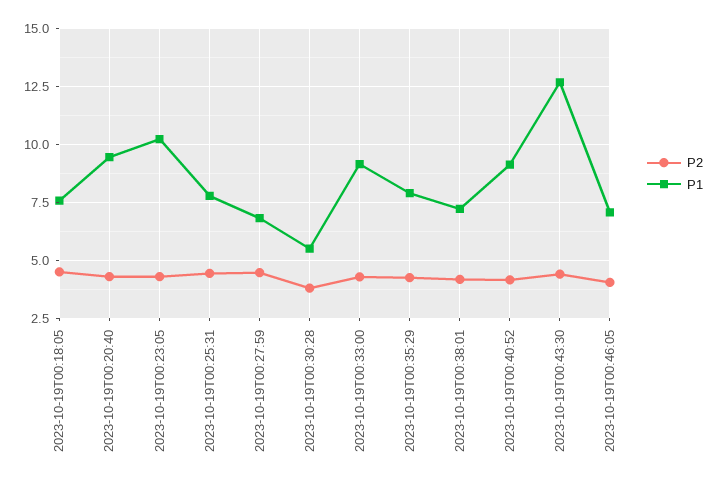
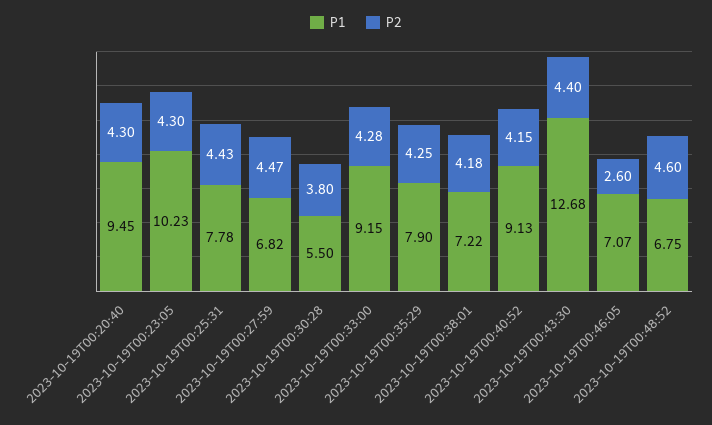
P2, 2023-10-19T00:18:05: 4.5 -> none
P1, 2023-10-19T00:18:05: 7.5 -> none
P2, 2023-10-19T00:46:05: 4 -> 2.6
P1, 2023-10-19T00:48:52: none -> 6.75
P2, 2023-10-19T00:48:52: none -> 4.6

